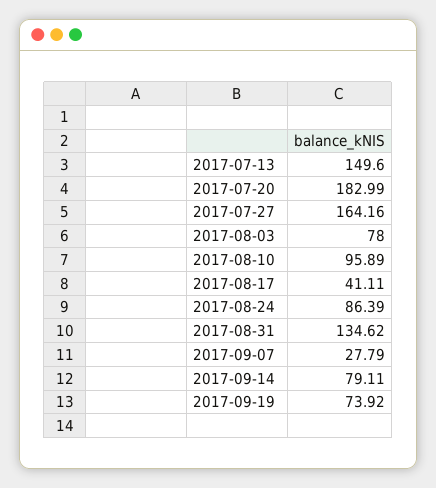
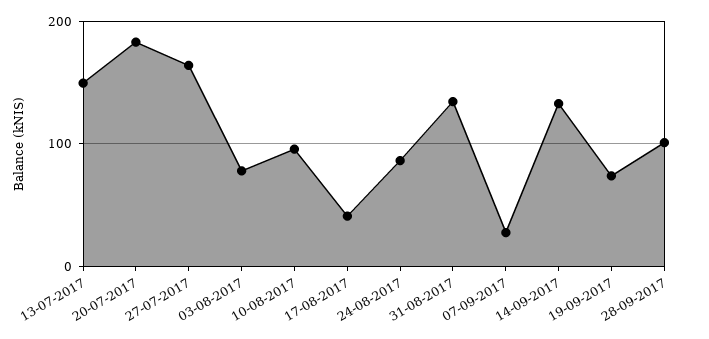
2017-09-14: 79.11 -> 130
28-09-2017: none -> 100

